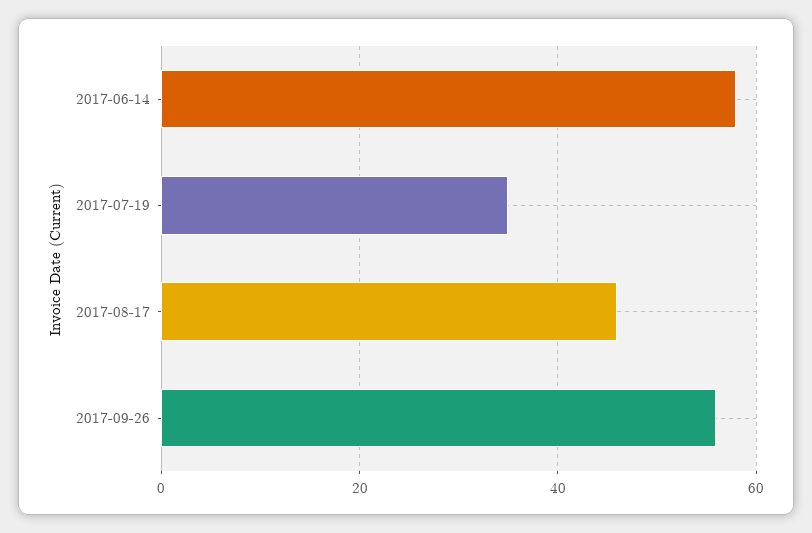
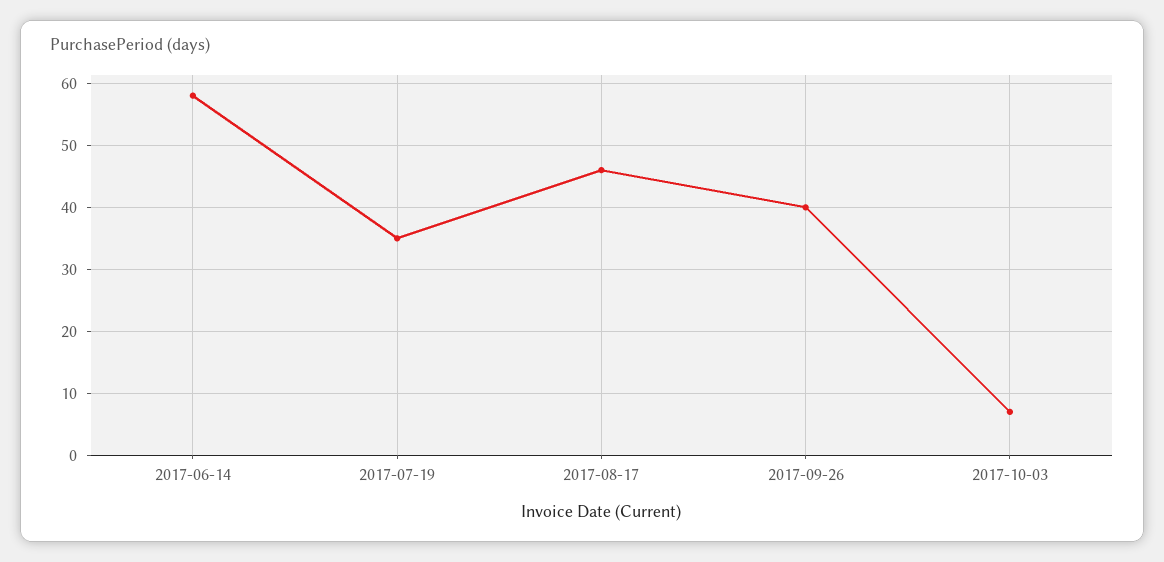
2017-09-26: 55 -> 40
2017-10-03: none -> 7

